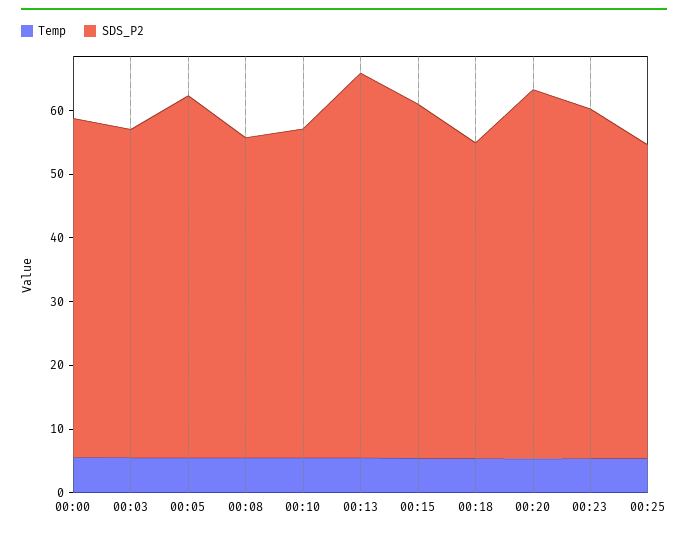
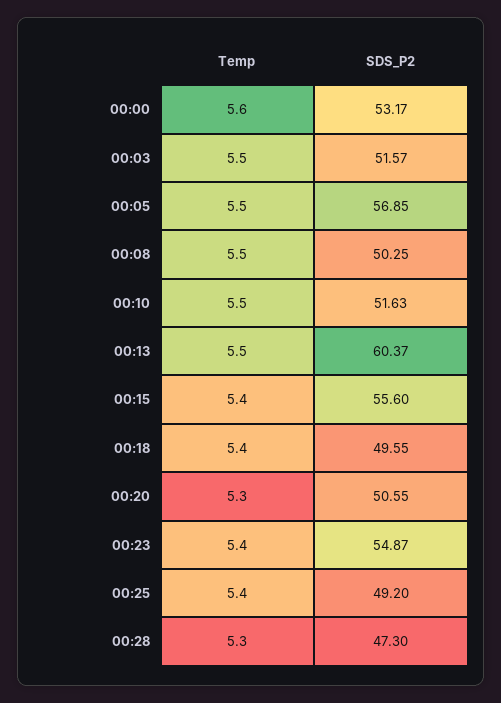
SDS_P2, 00:20: 58 -> 50.55
Temp, 00:28: none -> 5.3
SDS_P2, 00:28: none -> 47.3

